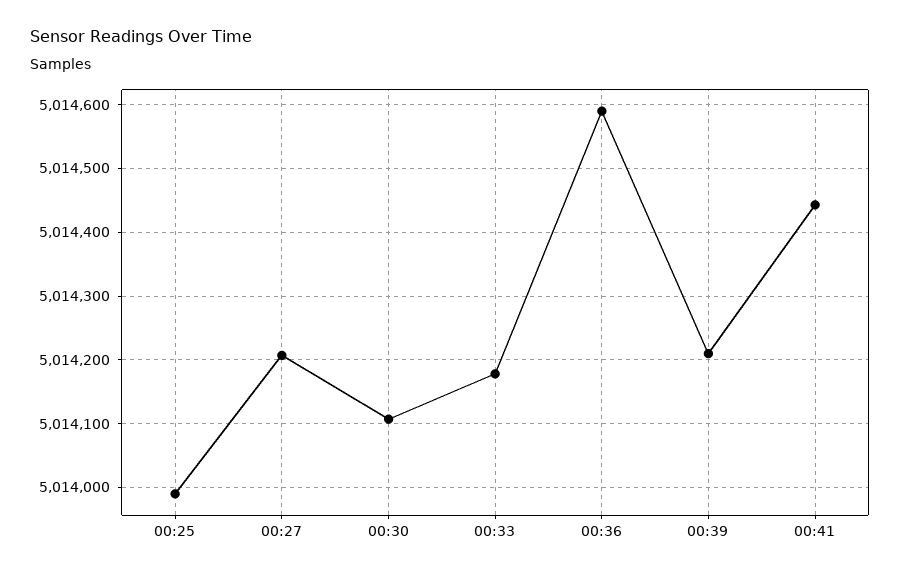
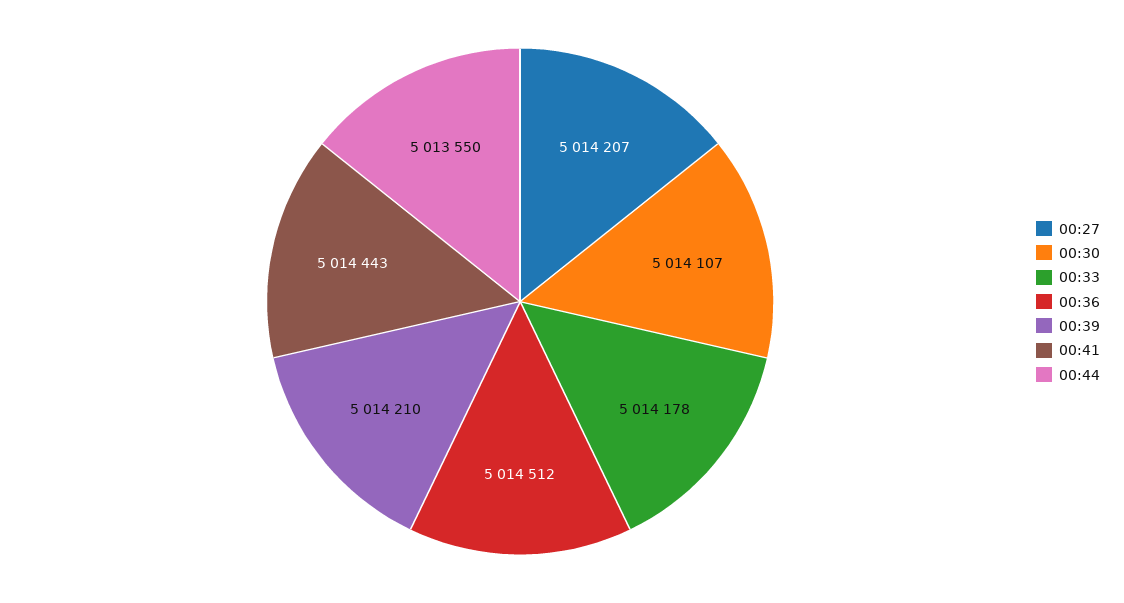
00:25: 5013990 -> none
00:36: 5014590 -> 5014512
00:44: none -> 5013550

